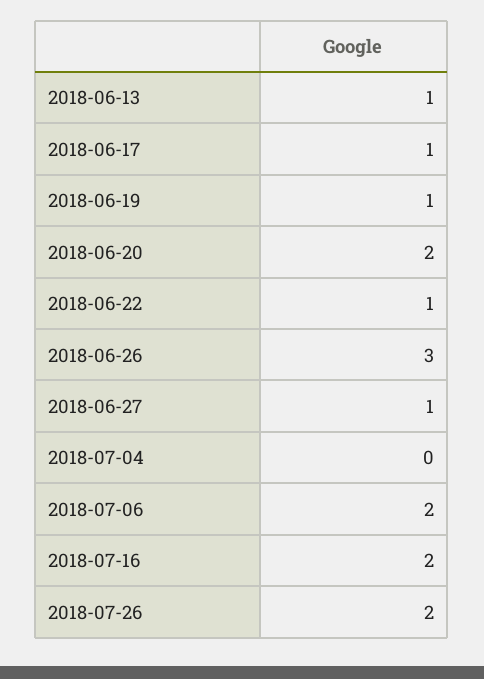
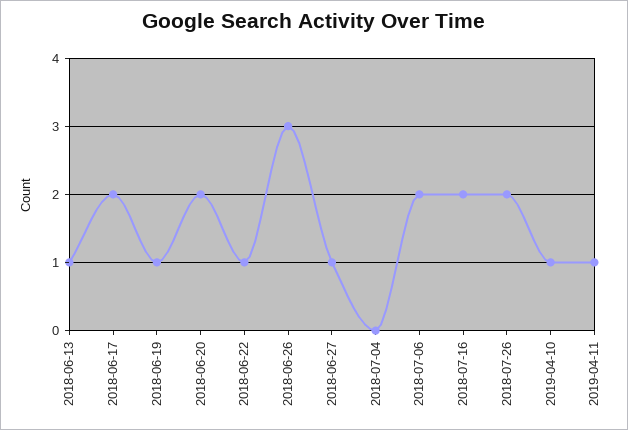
2018-06-17: 1 -> 2
2019-04-10: none -> 1
2019-04-11: none -> 1

